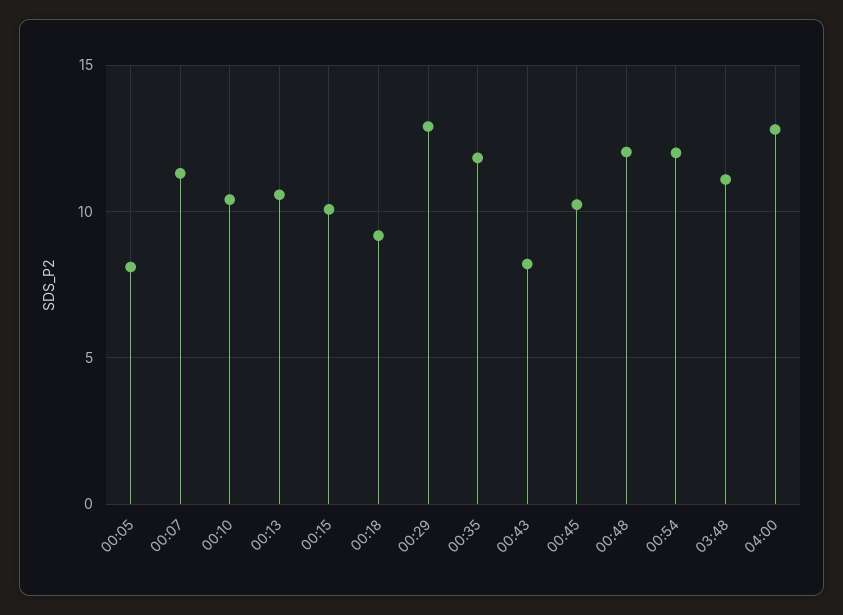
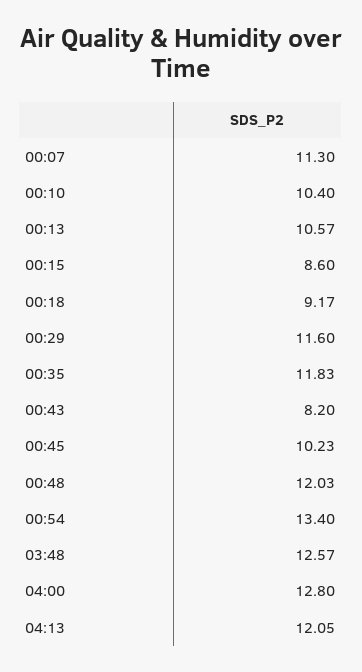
00:05: 8 -> none
00:15: 10 -> 8.6
00:29: 13 -> 11.6
00:54: 12 -> 13.4
03:48: 11 -> 12.57
04:13: none -> 12.05

